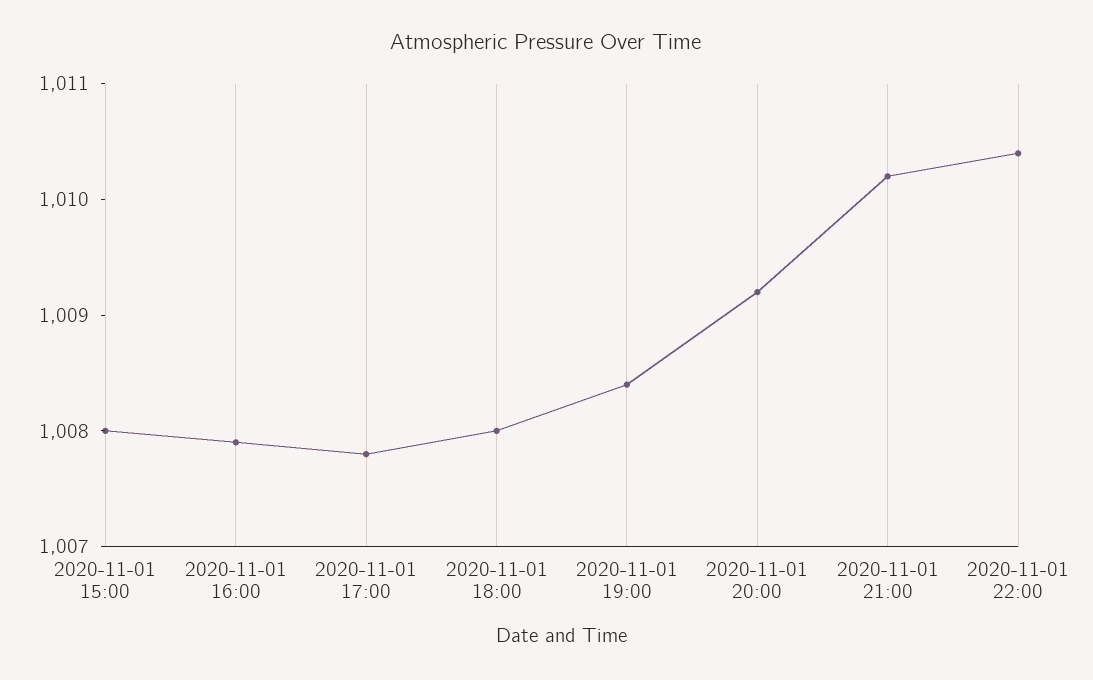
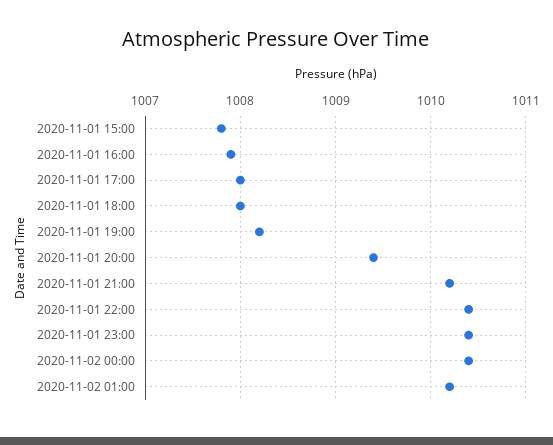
2020-11-01 15:00: 1008 -> 1007.8
2020-11-01 17:00: 1007.8 -> 1008
2020-11-01 19:00: 1008.4 -> 1008.2
2020-11-01 20:00: 1009.2 -> 1009.4
2020-11-01 23:00: none -> 1010.4
2020-11-02 00:00: none -> 1010.4
2020-11-02 01:00: none -> 1010.2

